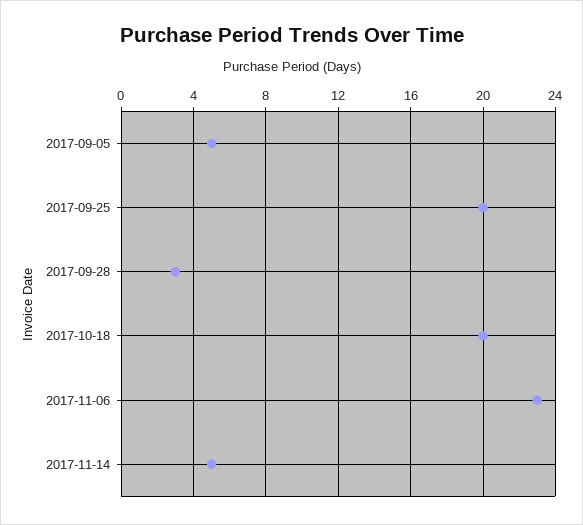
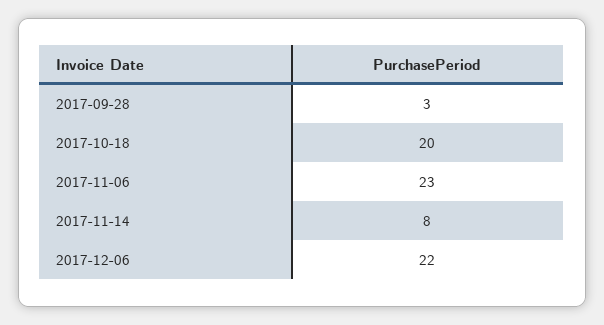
2017-09-05: 5 -> none
2017-09-25: 20 -> none
2017-11-14: 5 -> 8
2017-12-06: none -> 22

